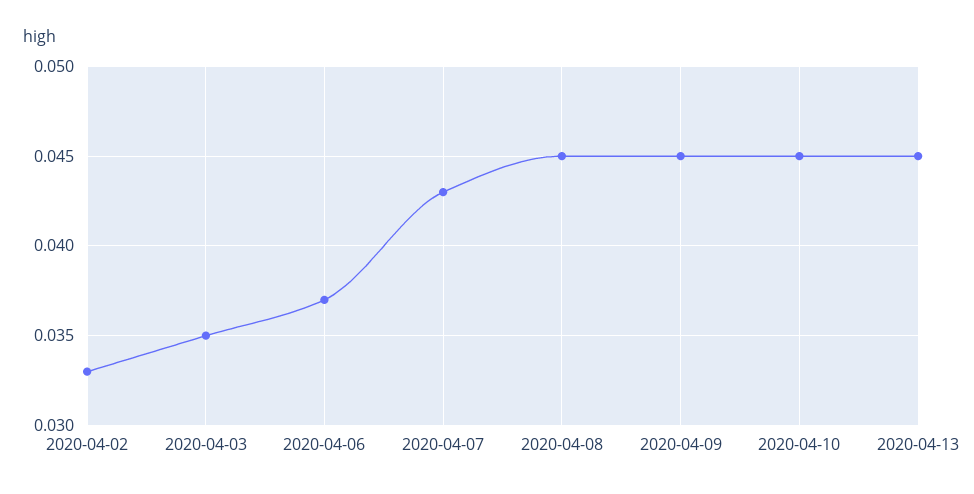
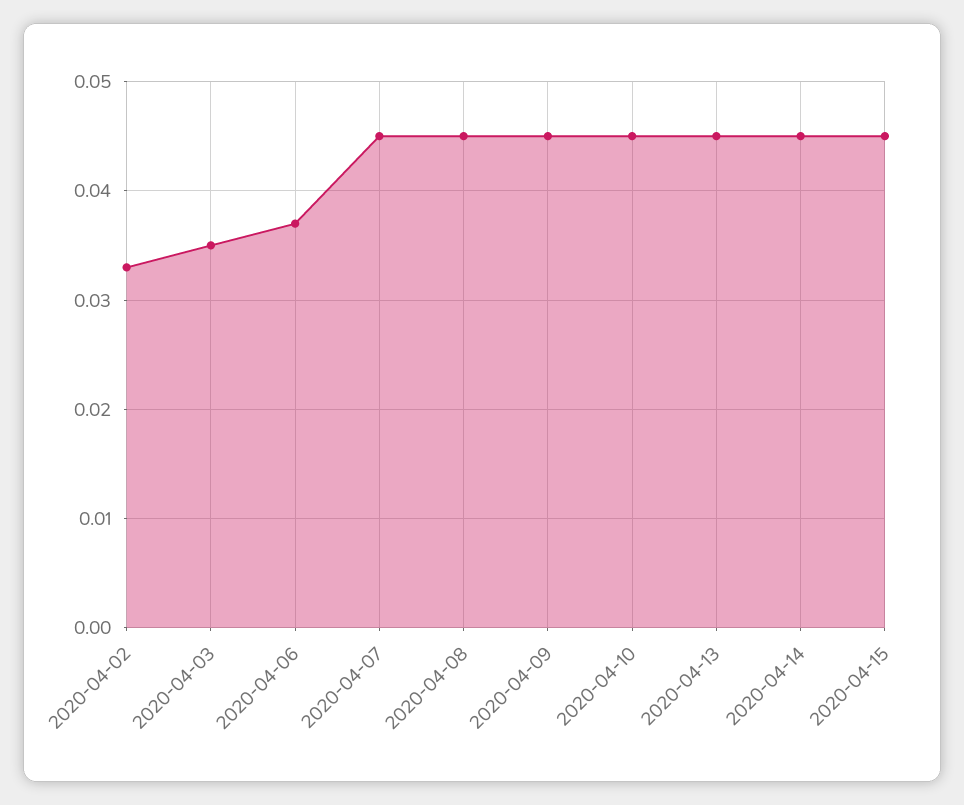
2020-04-07: 0.043 -> 0.045
2020-04-14: none -> 0.045
2020-04-15: none -> 0.045

